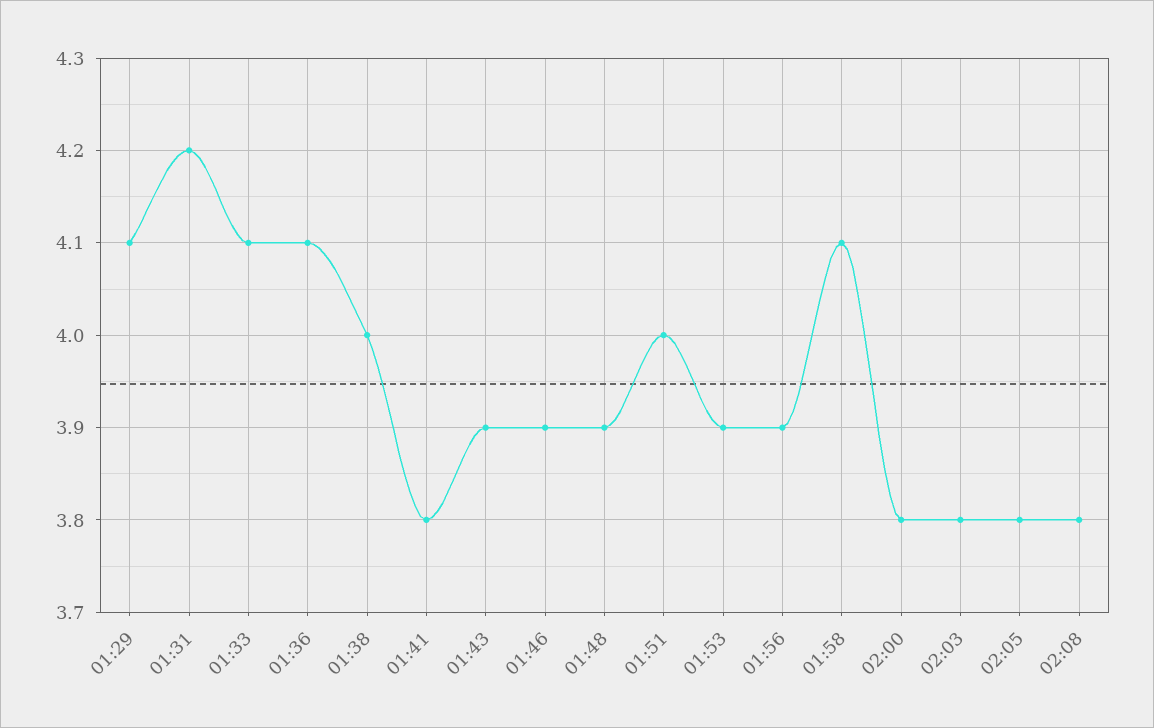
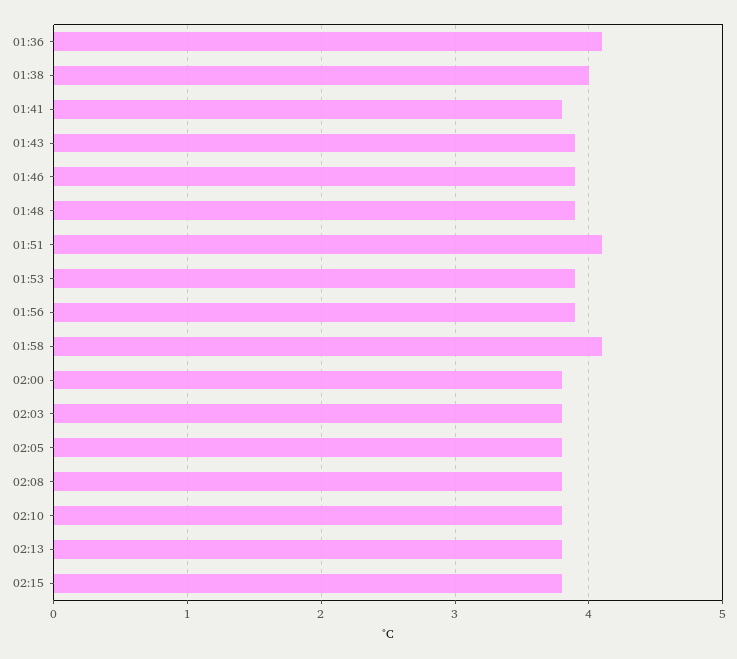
01:29: 4.1 -> none
01:31: 4.2 -> none
01:33: 4.1 -> none
01:51: 4 -> 4.1
02:10: none -> 3.8
02:13: none -> 3.8
02:15: none -> 3.8

